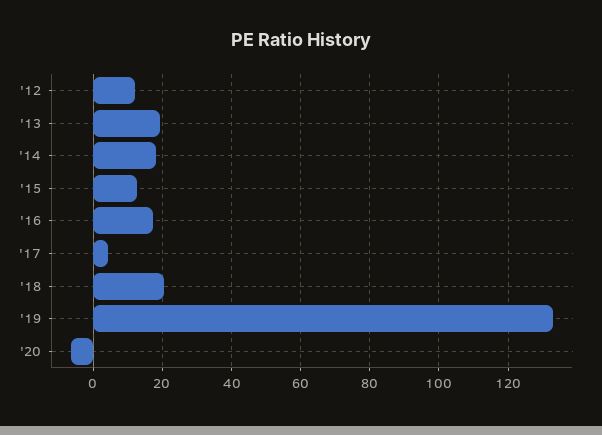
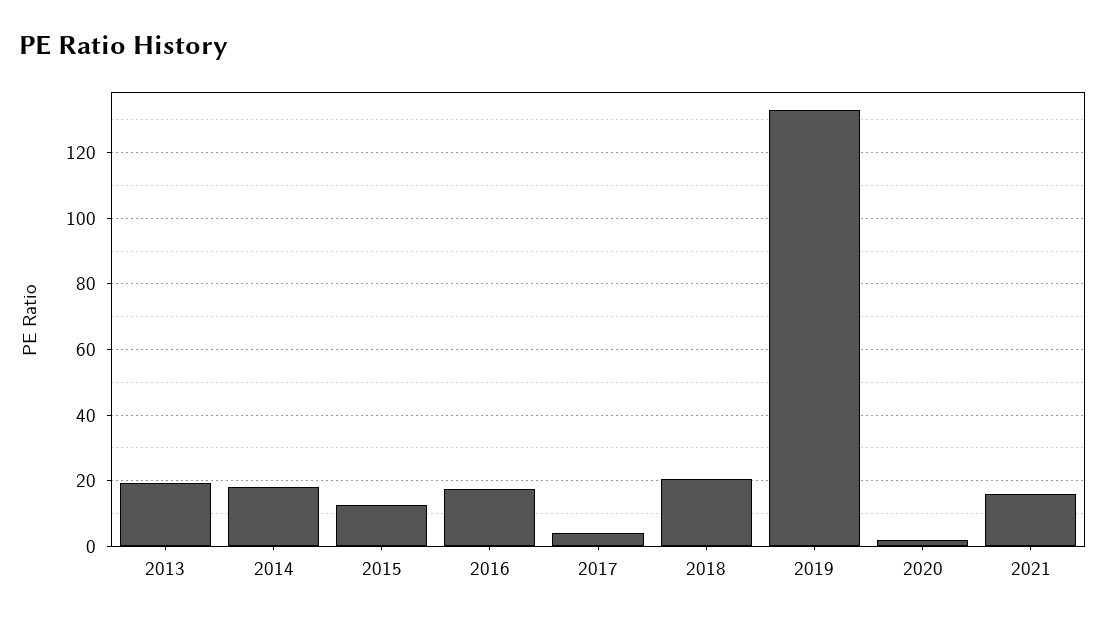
'12: 12 -> none
'20: -6 -> 2
2021: none -> 16

